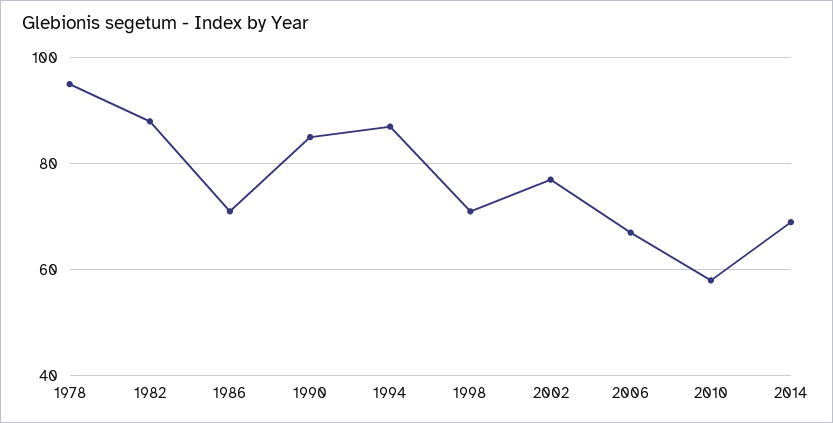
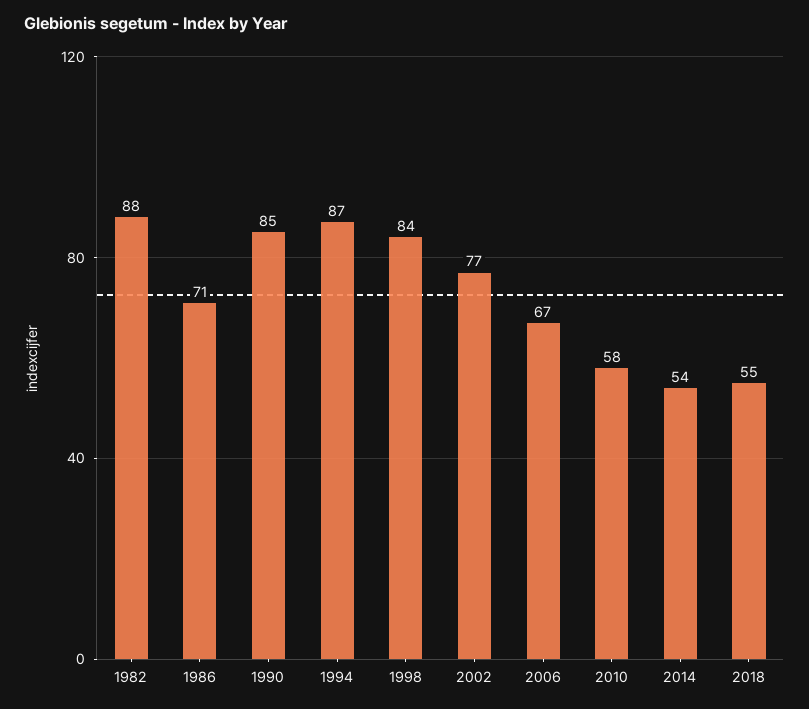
1978: 95 -> none
1998: 70 -> 84
2014: 70 -> 54
2018: none -> 55

